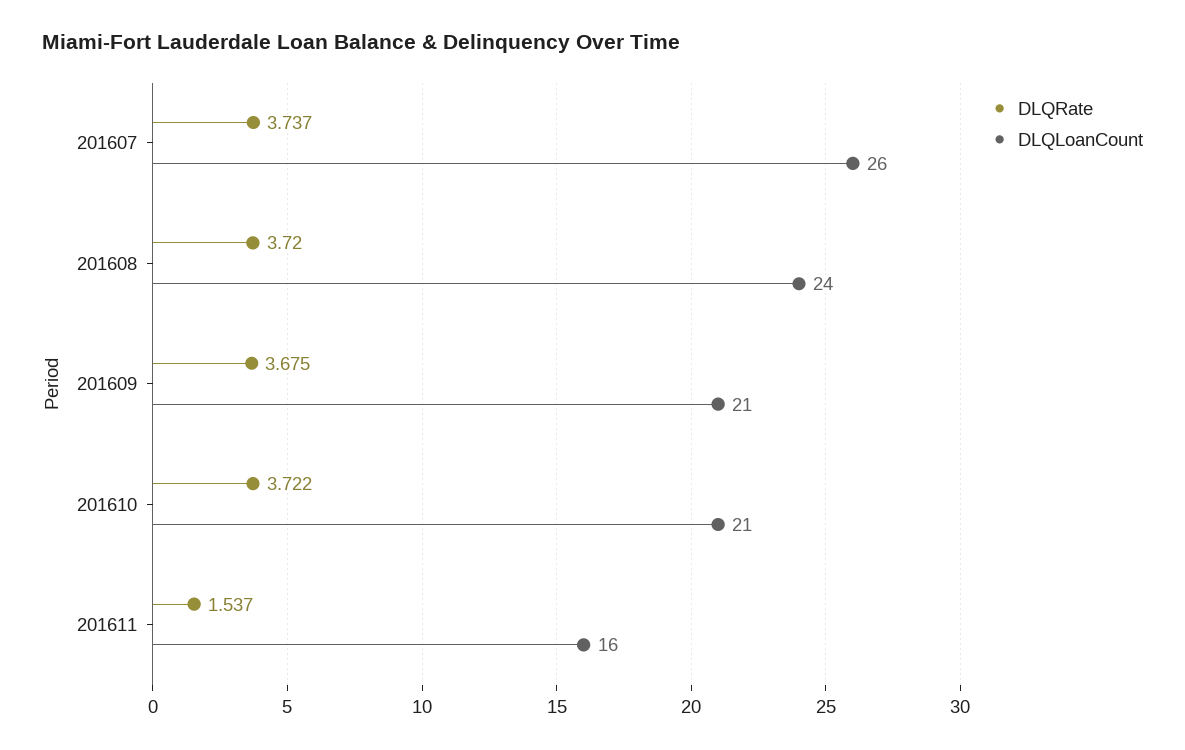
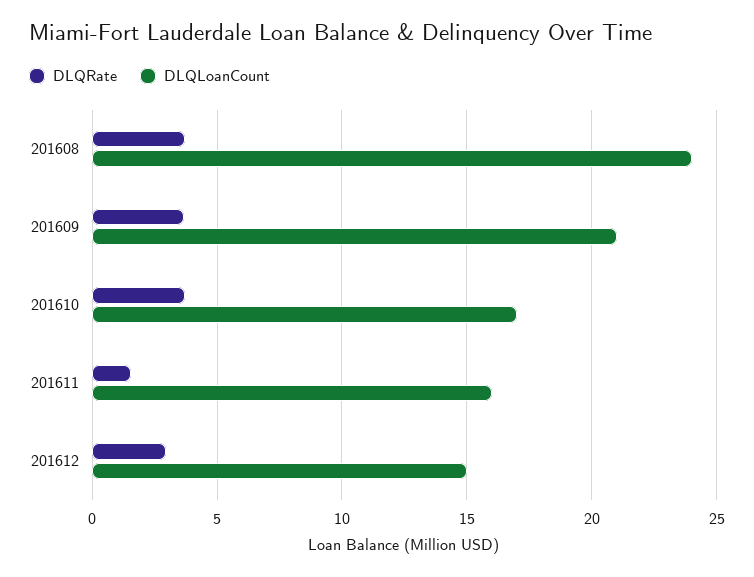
DLQRate, 201607: 3.737 -> none
DLQLoanCount, 201607: 26 -> none
DLQLoanCount, 201610: 21 -> 17
DLQRate, 201612: none -> 3
DLQLoanCount, 201612: none -> 15

